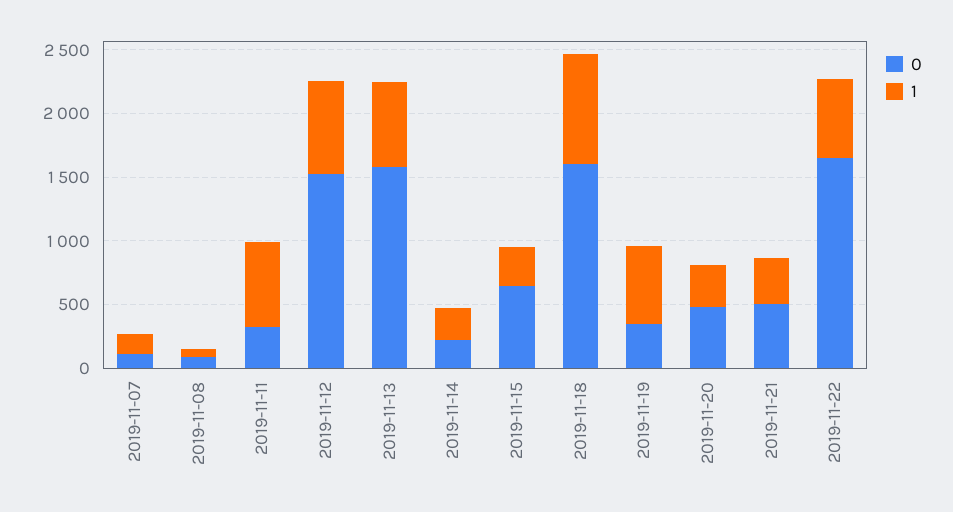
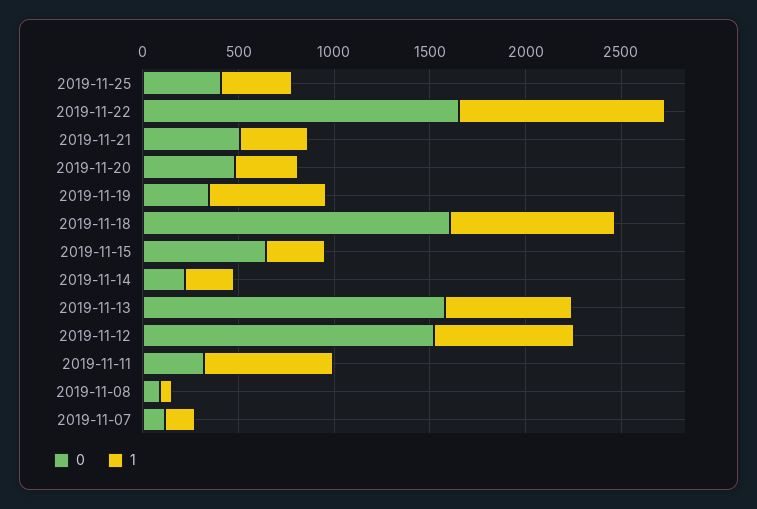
1, 2019-11-22: 600 -> 1100
0, 2019-11-25: none -> 400
1, 2019-11-25: none -> 400

